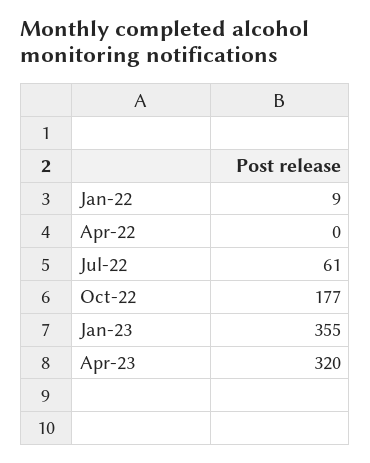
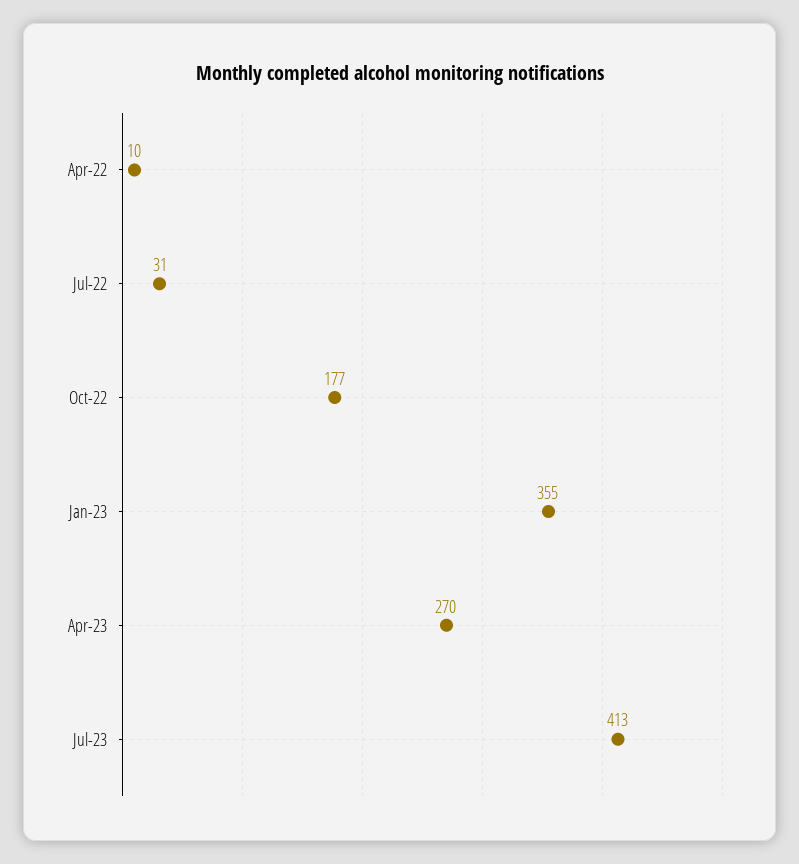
Jan-22: 9 -> none
Apr-22: 0 -> 10
Jul-22: 61 -> 31
Apr-23: 320 -> 270
Jul-23: none -> 413

